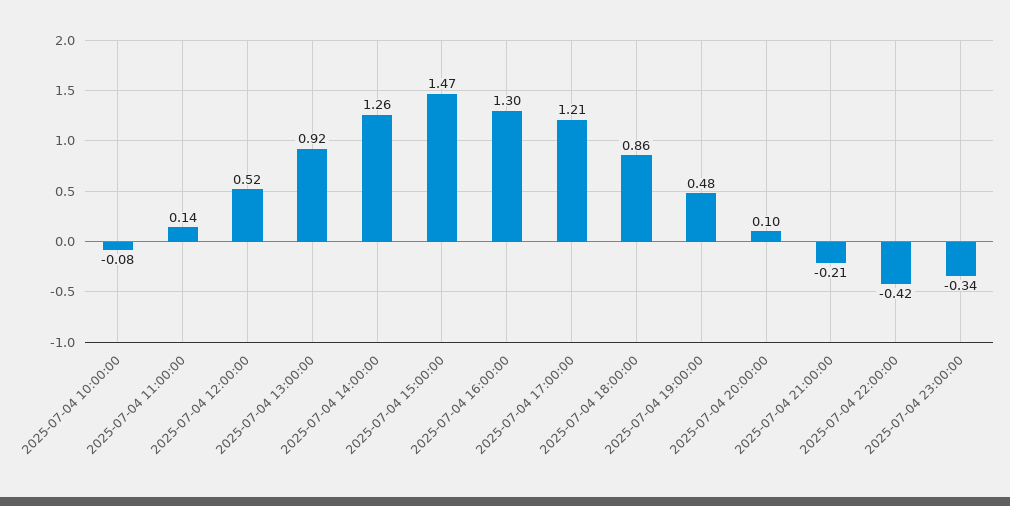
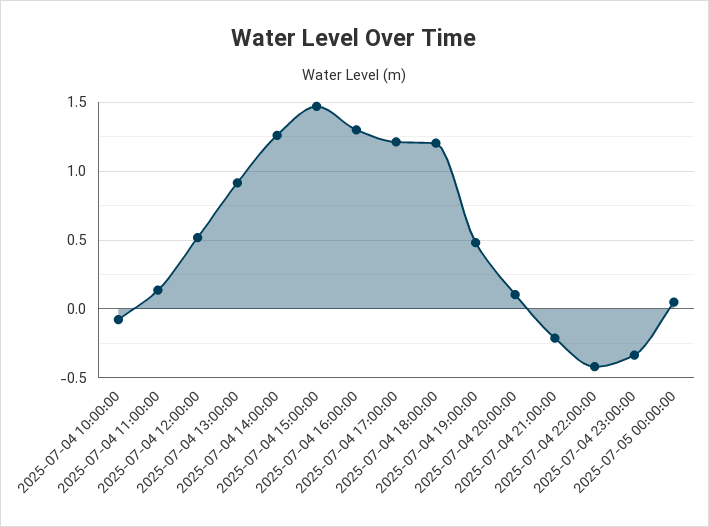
2025-07-04 18:00:00: 0.86 -> 1.2
2025-07-05 00:00:00: none -> 0.05

